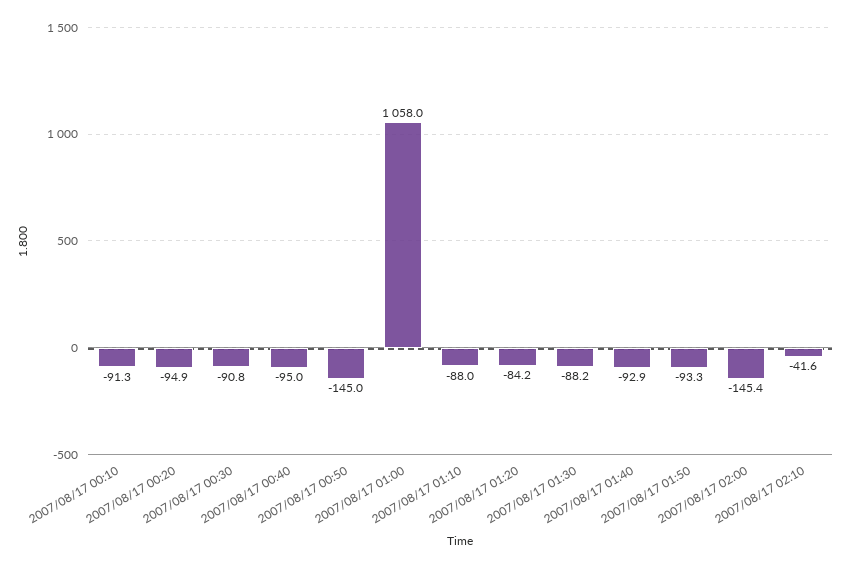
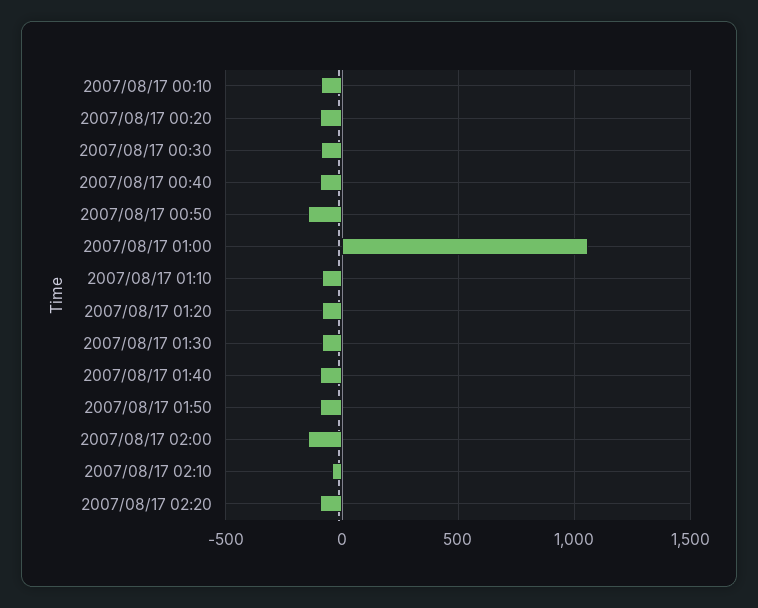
2007/08/17 02:20: none -> -100

